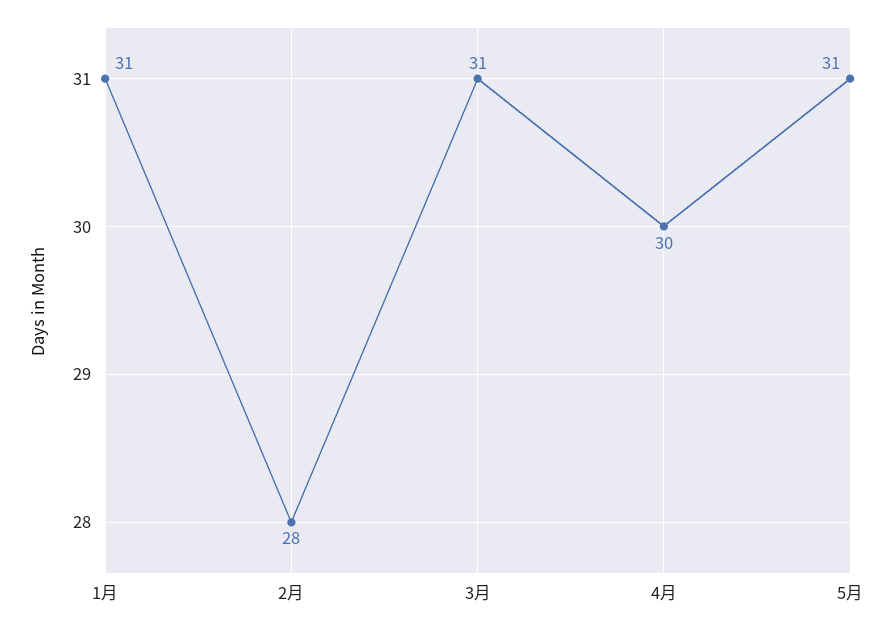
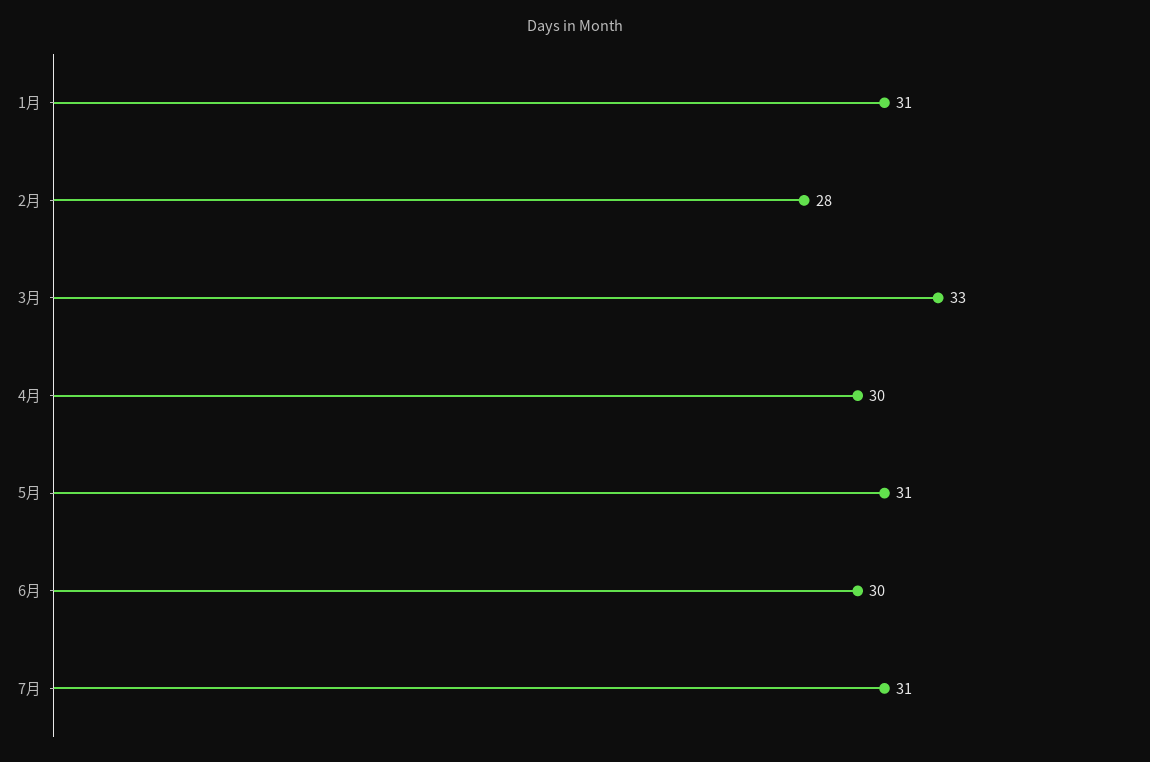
3月: 31 -> 33
6月: none -> 30
7月: none -> 31

